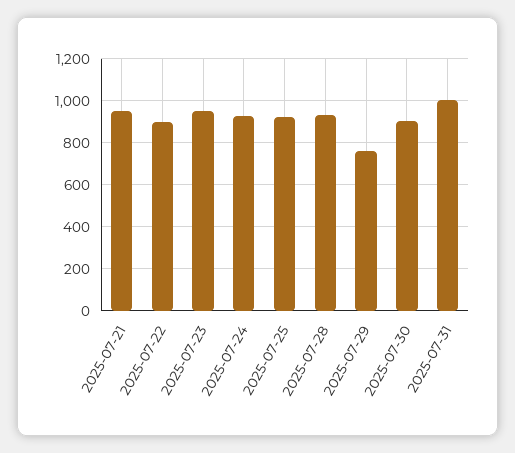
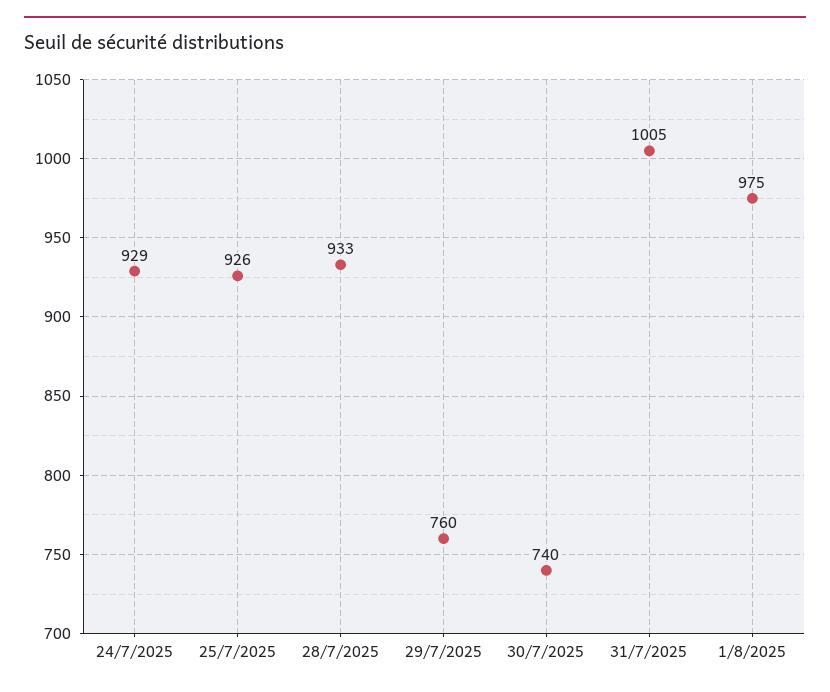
2025-07-21: 950 -> none
2025-07-22: 900 -> none
2025-07-23: 950 -> none
2025-07-30: 900 -> 740
1/8/2025: none -> 975

